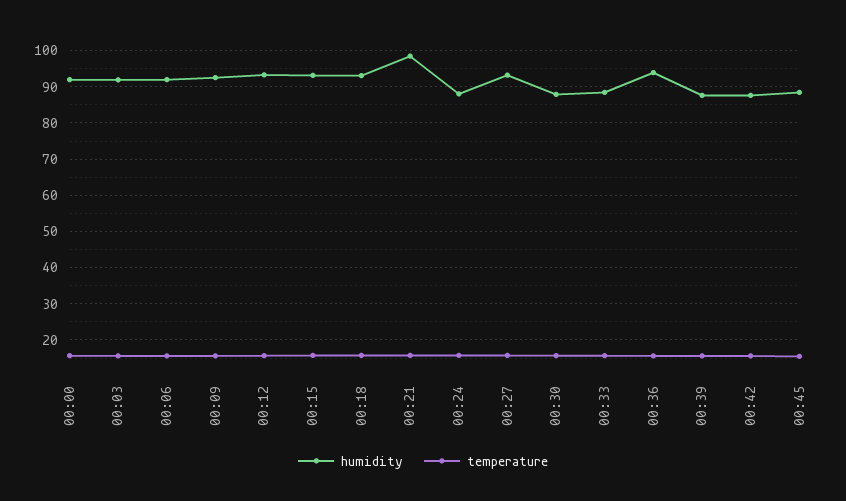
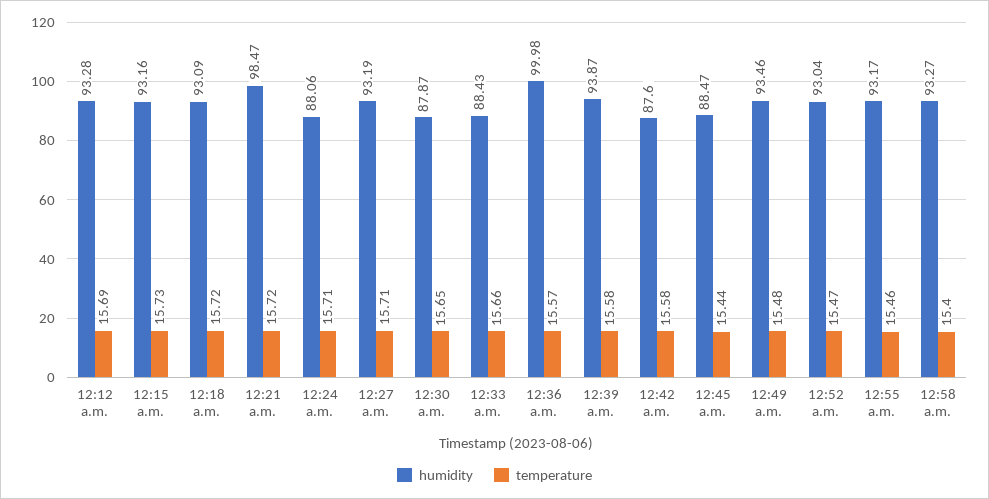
humidity, 00:00: 92 -> none
temperature, 00:00: 16 -> none
humidity, 00:03: 92 -> none
temperature, 00:03: 16 -> none
humidity, 00:06: 92 -> none
temperature, 00:06: 16 -> none
humidity, 00:09: 92 -> none
temperature, 00:09: 16 -> none
humidity, 00:36: 94 -> 99.98
humidity, 00:39: 88 -> 93.87
humidity, 12:49 a.m.: none -> 93.46
temperature, 12:49 a.m.: none -> 15.48
humidity, 12:52 a.m.: none -> 93.04
temperature, 12:52 a.m.: none -> 15.47
humidity, 12:55 a.m.: none -> 93.17
temperature, 12:55 a.m.: none -> 15.46
humidity, 12:58 a.m.: none -> 93.27
temperature, 12:58 a.m.: none -> 15.4

